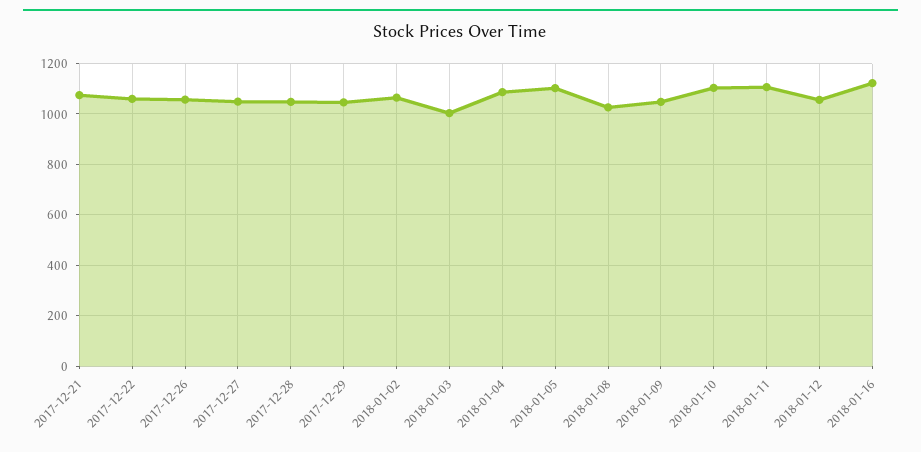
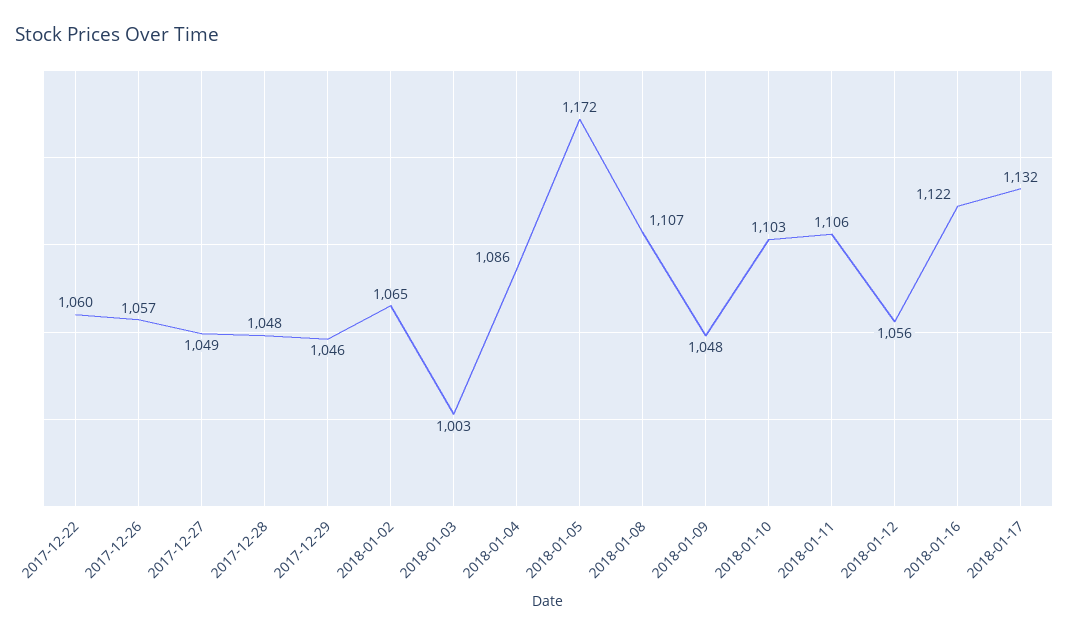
2017-12-21: 1075 -> none
2018-01-05: 1100 -> 1172
2018-01-08: 1025 -> 1107
2018-01-17: none -> 1132

